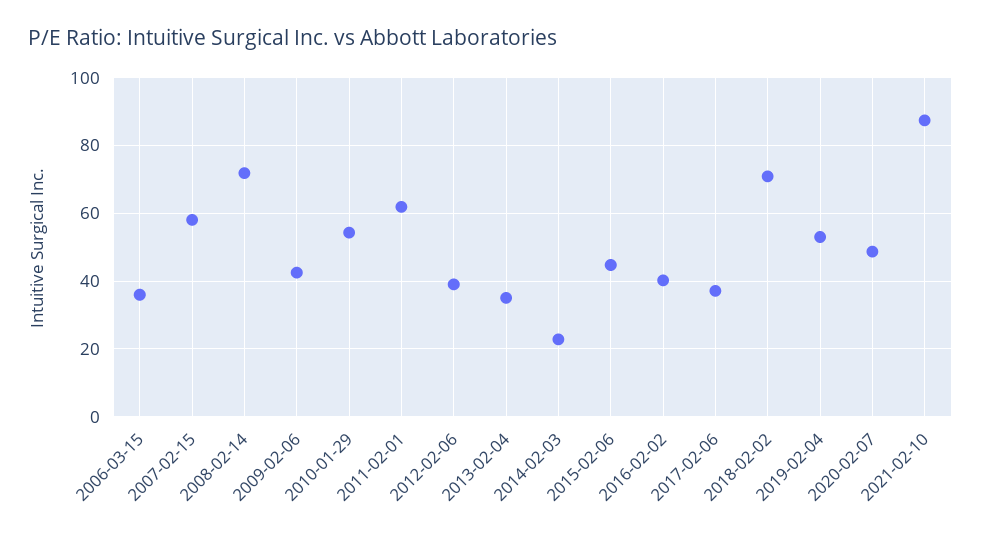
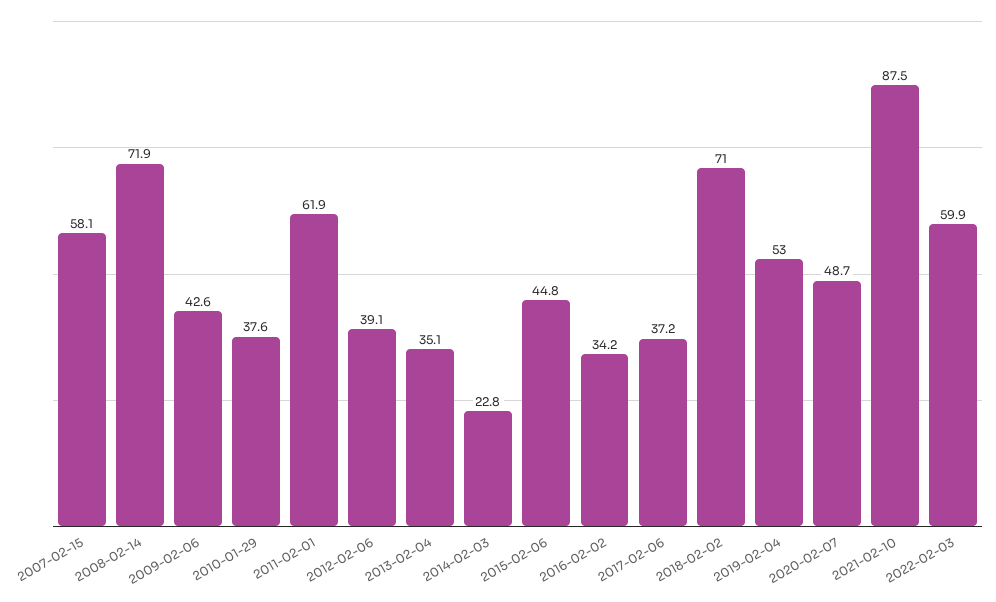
2006-03-15: 36 -> none
2010-01-29: 54 -> 37.6
2016-02-02: 40 -> 34.2
2022-02-03: none -> 59.9

